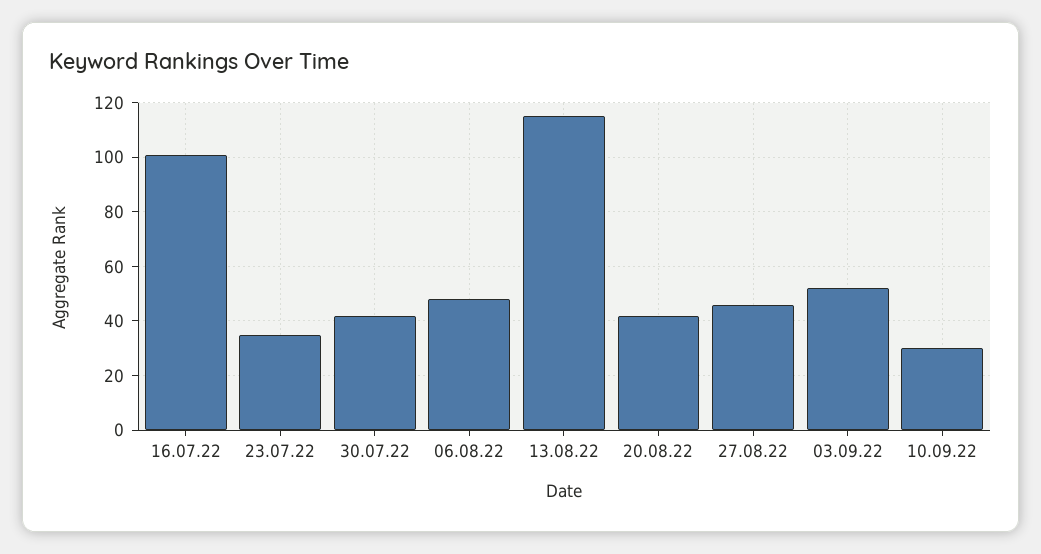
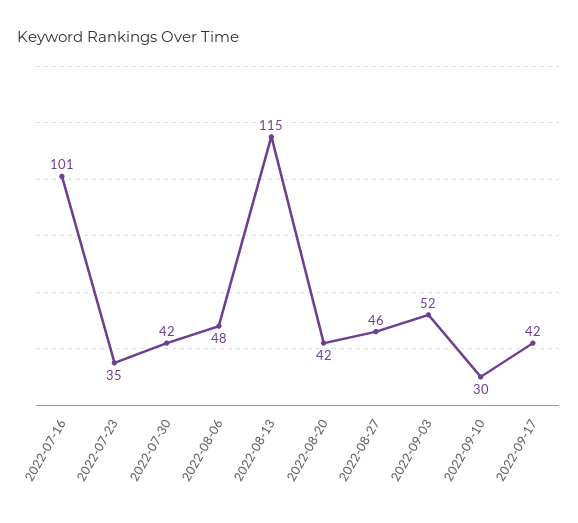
2022-09-17: none -> 42

